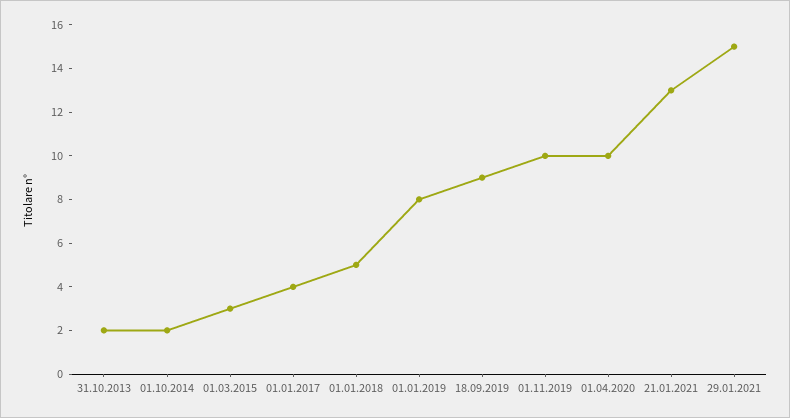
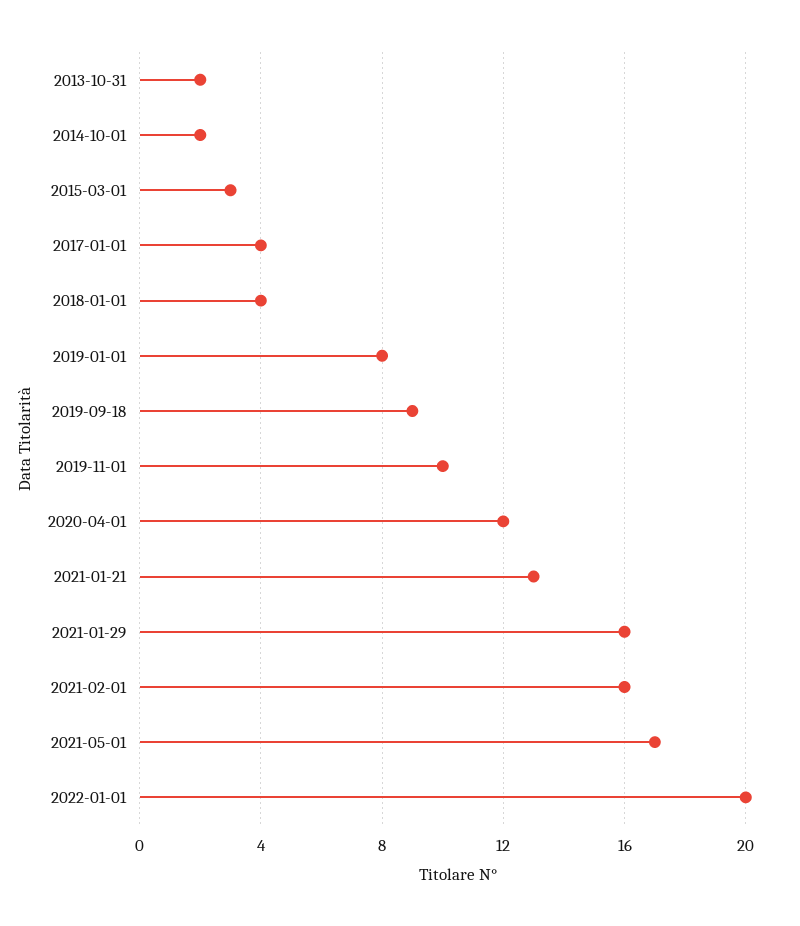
01.01.2018: 5 -> 4
01.04.2020: 10 -> 12
29.01.2021: 15 -> 16
2021-02-01: none -> 16
2021-05-01: none -> 17
2022-01-01: none -> 20

